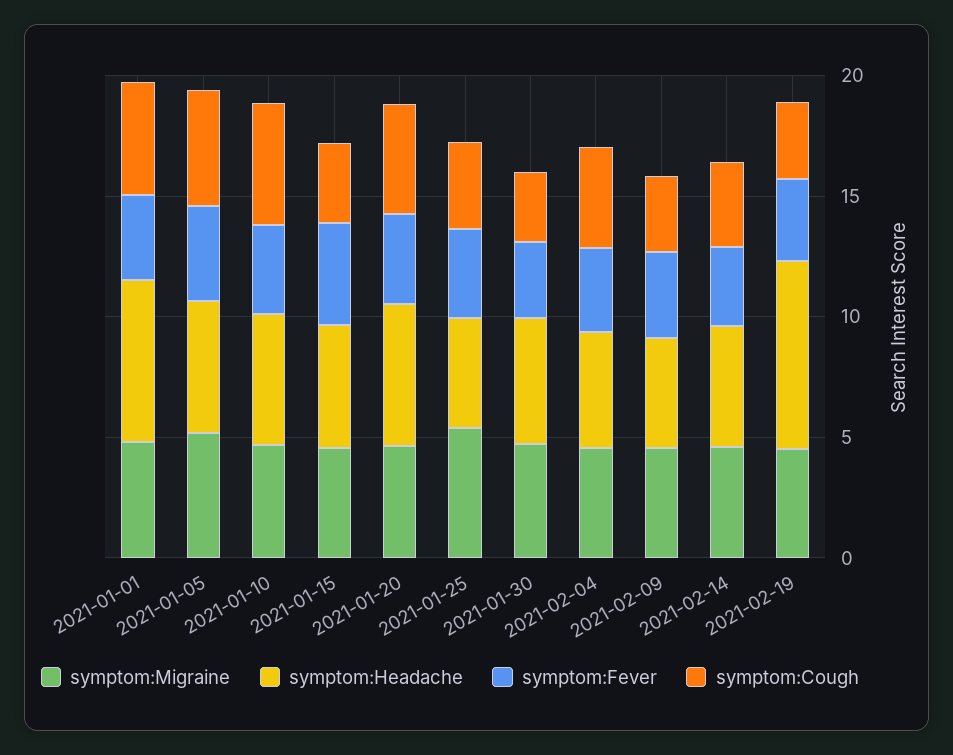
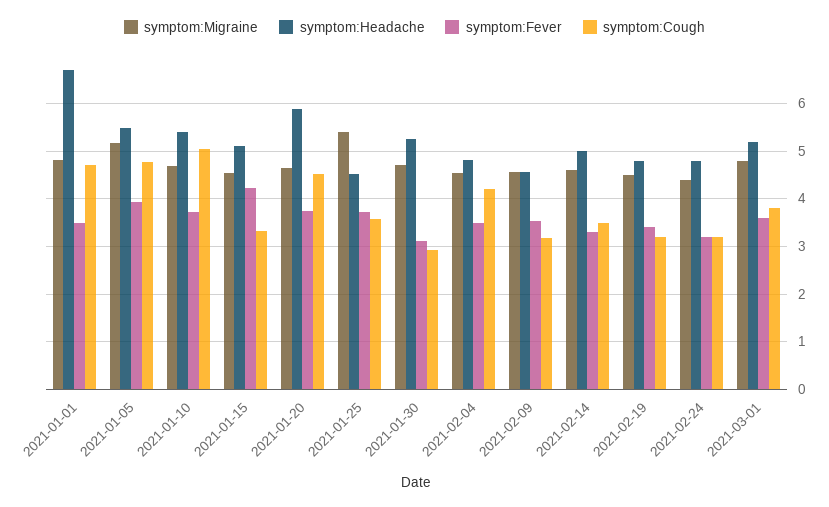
symptom:Headache, 2021-02-19: 8 -> 4.8
symptom:Migraine, 2021-02-24: none -> 4.4
symptom:Headache, 2021-02-24: none -> 4.8
symptom:Fever, 2021-02-24: none -> 3.2
symptom:Cough, 2021-02-24: none -> 3.2
symptom:Migraine, 2021-03-01: none -> 4.8
symptom:Headache, 2021-03-01: none -> 5.2
symptom:Fever, 2021-03-01: none -> 3.6
symptom:Cough, 2021-03-01: none -> 3.8

